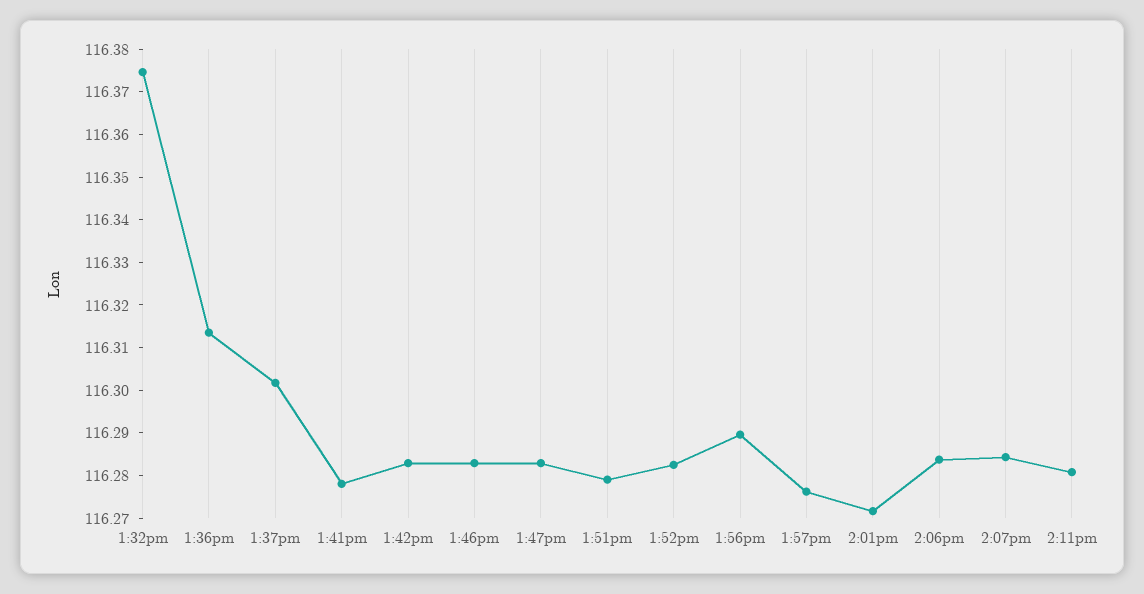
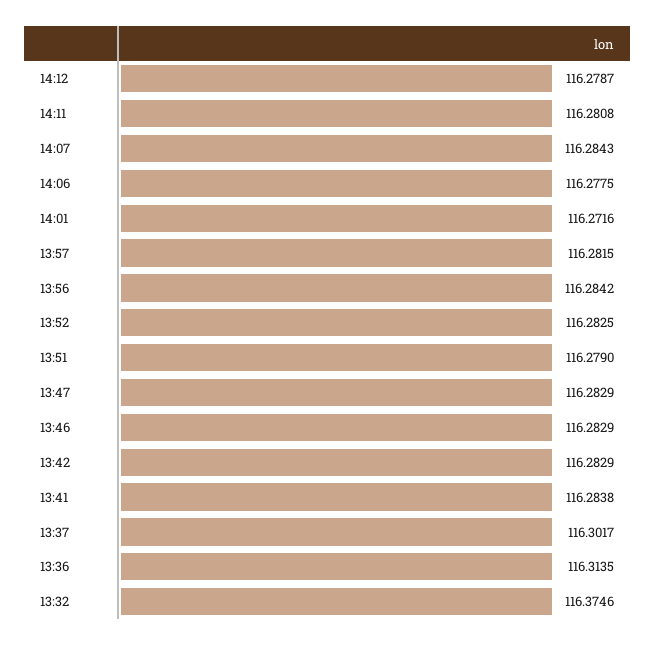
1:41pm: 116.278 -> 116.2838
1:56pm: 116.29 -> 116.2842
1:57pm: 116.276 -> 116.2815
2:06pm: 116.284 -> 116.2775
14:12: none -> 116.2787

